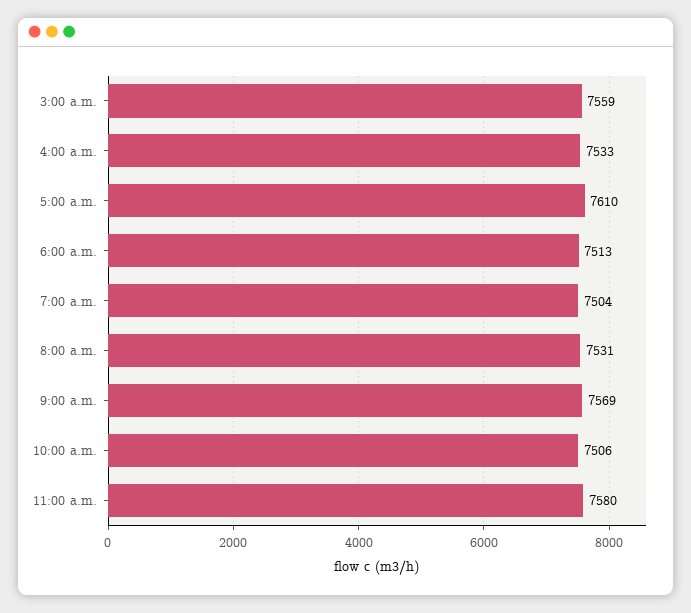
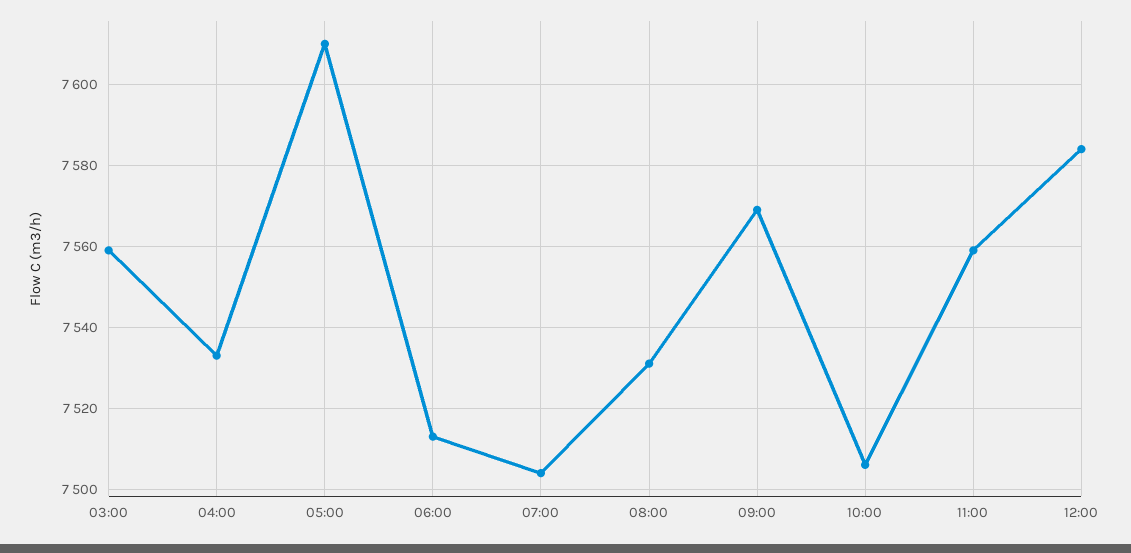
11:00 a.m.: 7580 -> 7560
12:00: none -> 7585

